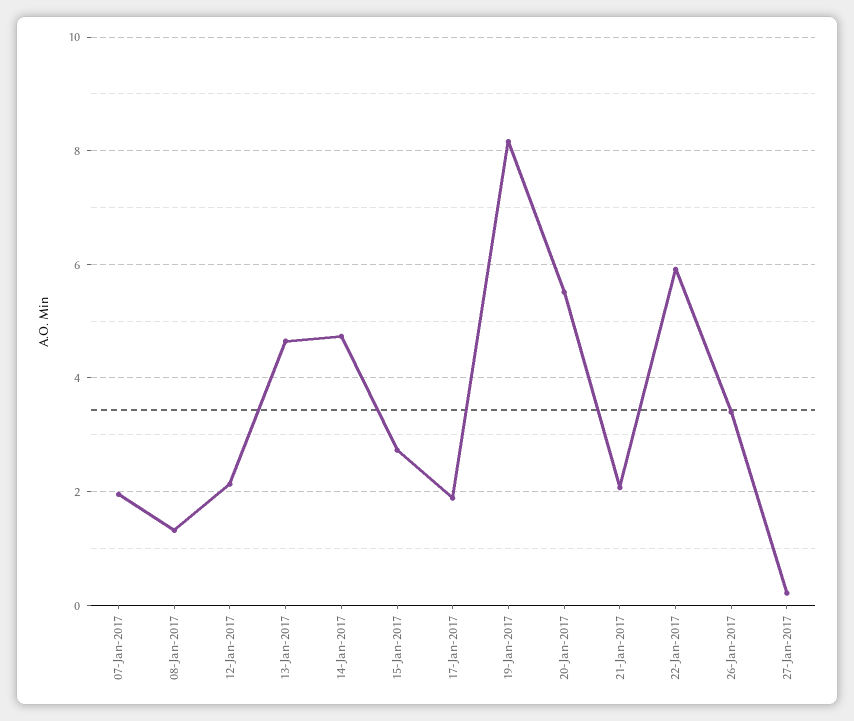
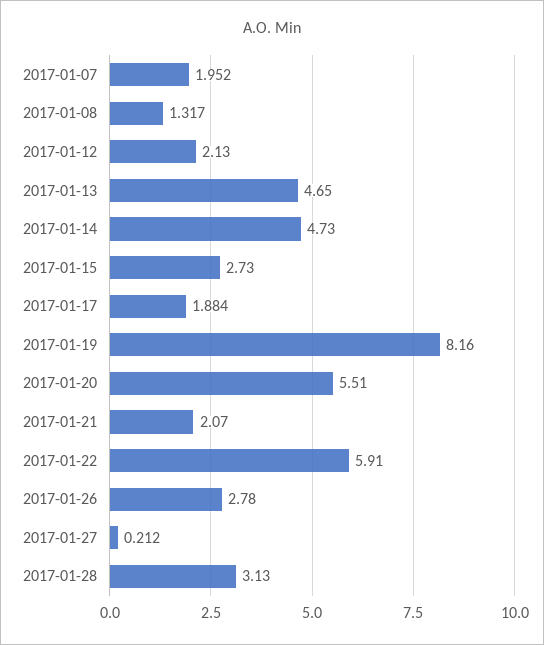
26-Jan-2017: 3.4 -> 2.78
2017-01-28: none -> 3.13

